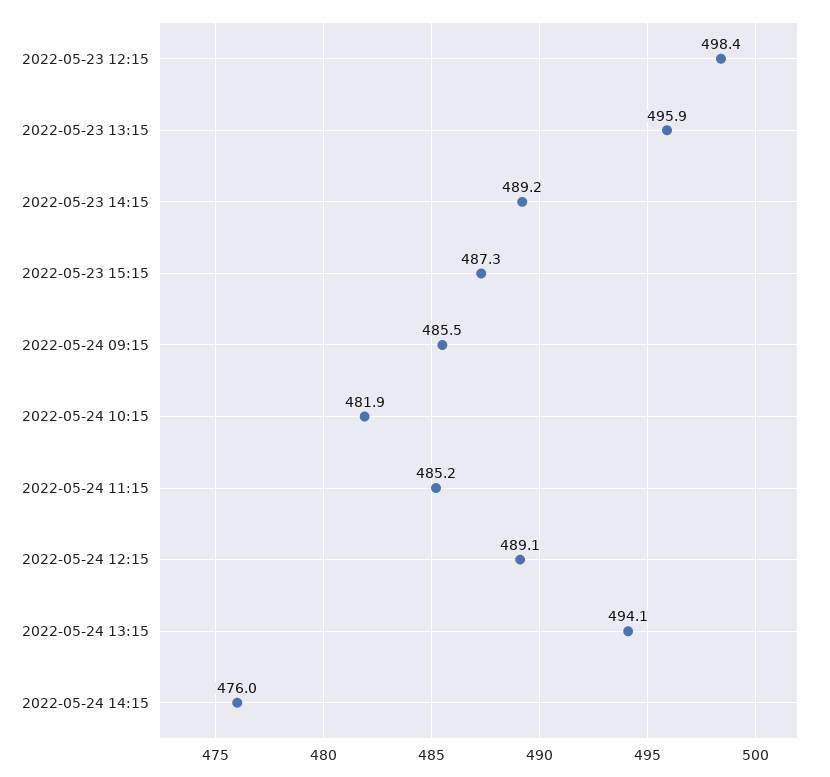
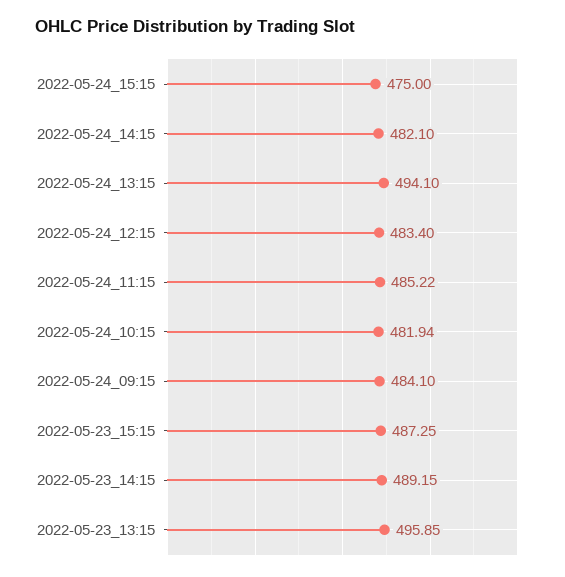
2022-05-23 12:15: 498.4 -> none
2022-05-24 09:15: 485.5 -> 484.1
2022-05-24 12:15: 489.1 -> 483.4
2022-05-24 14:15: 476 -> 482.1
2022-05-24_15:15: none -> 475

